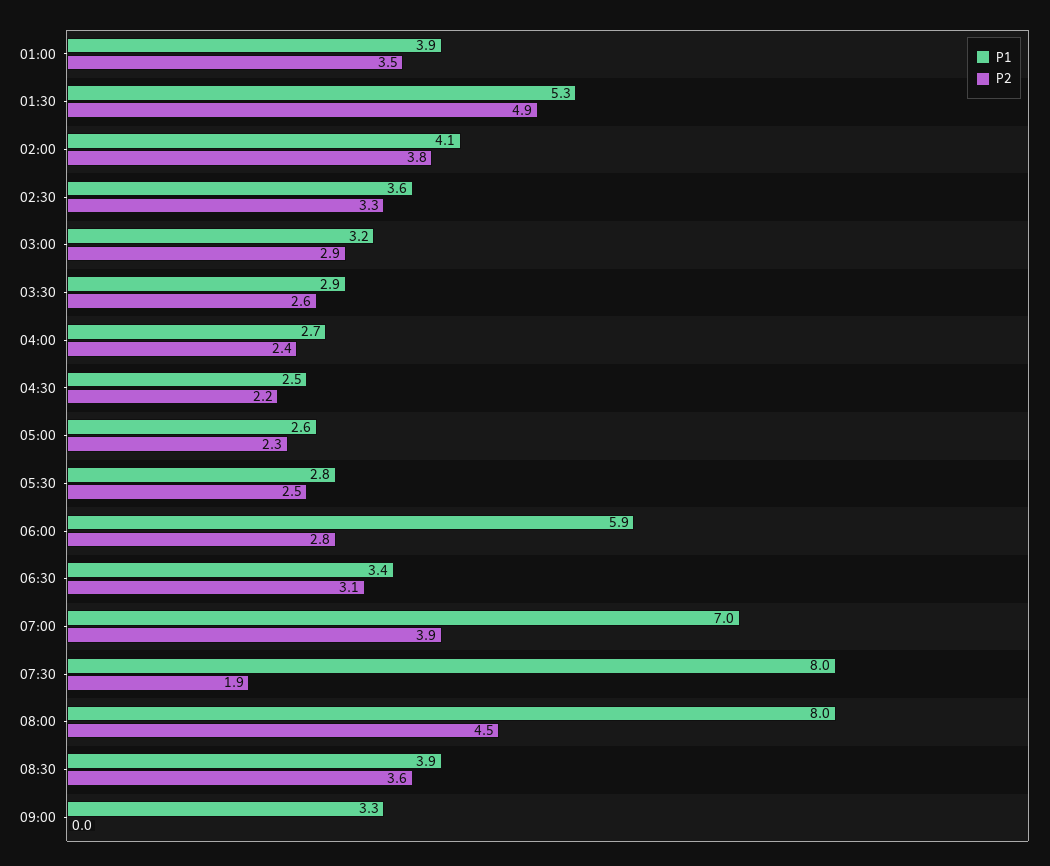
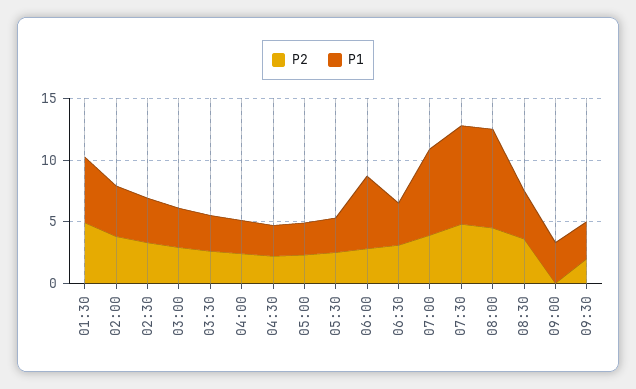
P1, 01:00: 3.9 -> none
P2, 01:00: 3.5 -> none
P2, 07:30: 1.9 -> 5
P2, 09:30: none -> 2
P1, 09:30: none -> 3

